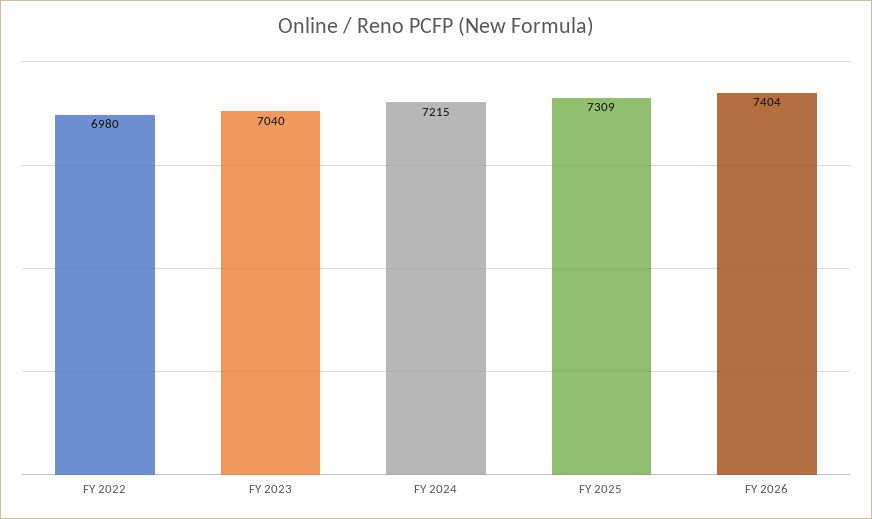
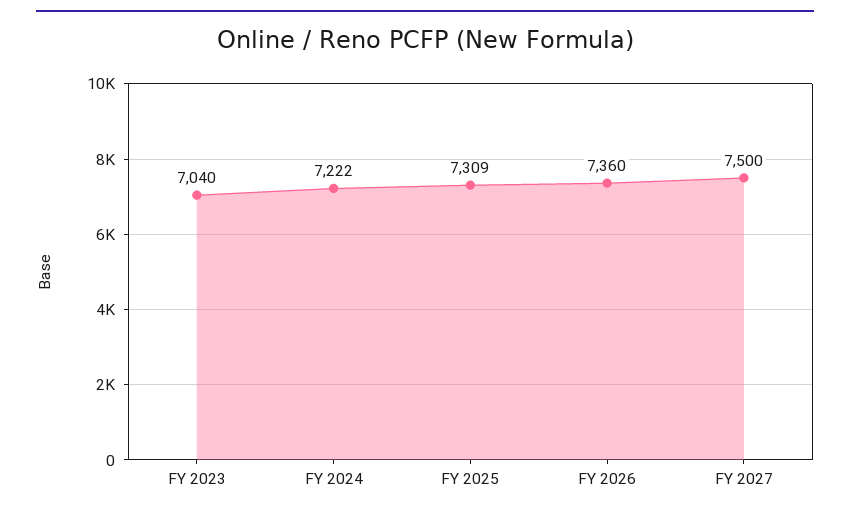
FY 2022: 6980 -> none
FY 2024: 7215 -> 7222
FY 2026: 7404 -> 7360
FY 2027: none -> 7500

